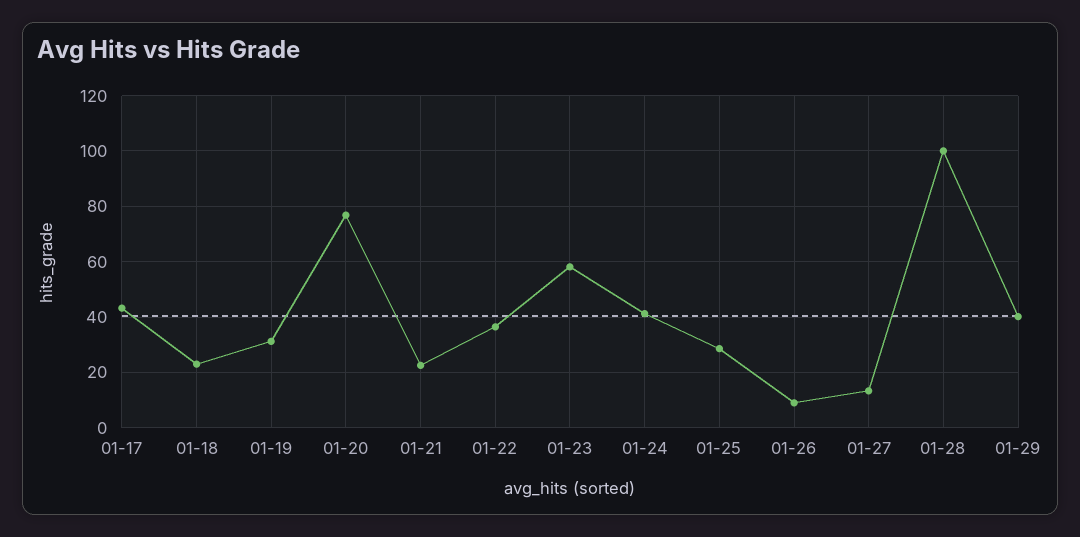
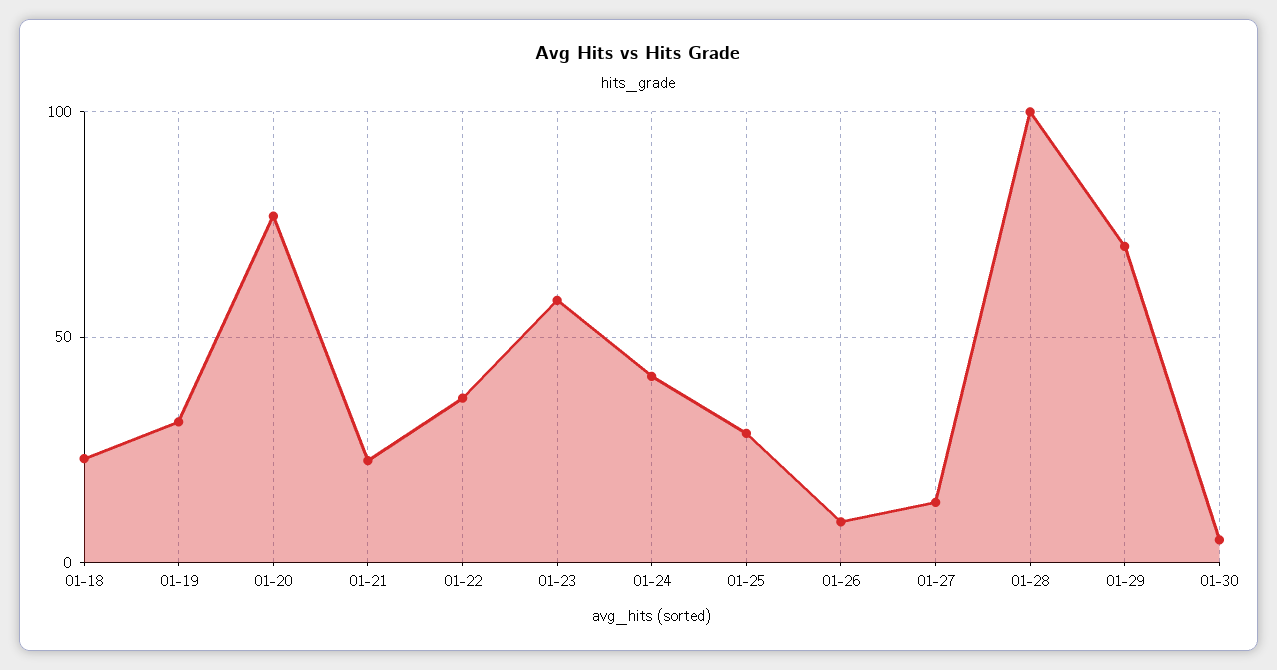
01-17: 42.5 -> none
01-29: 40 -> 70
01-30: none -> 5

